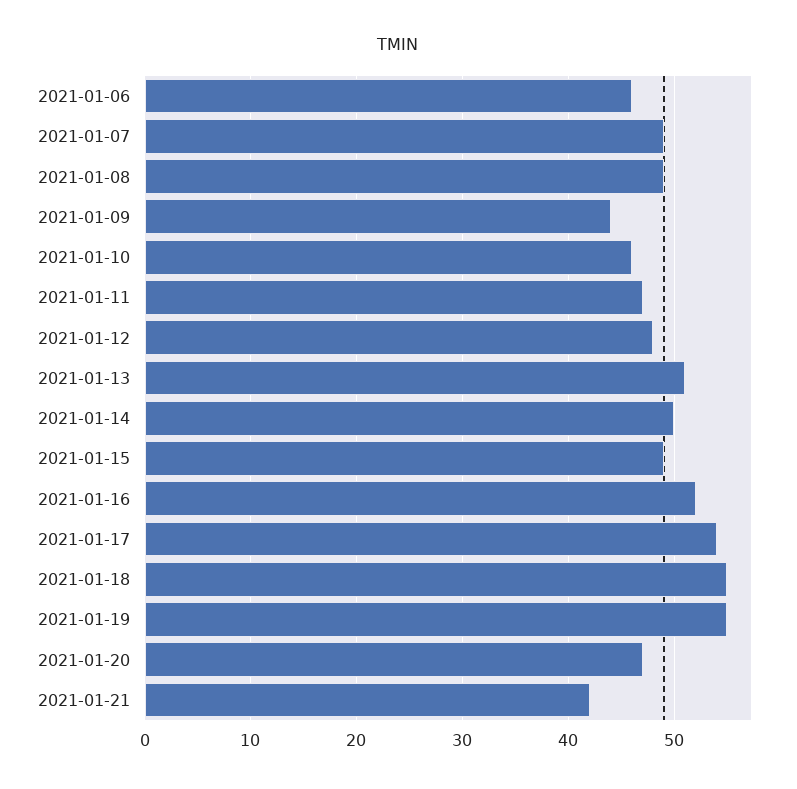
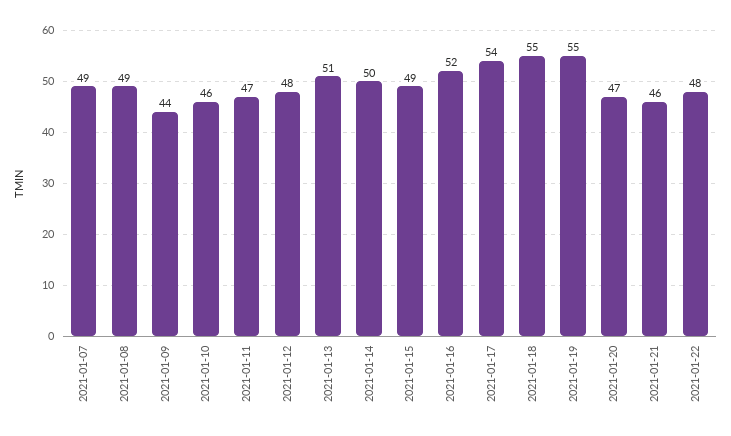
2021-01-06: 46 -> none
2021-01-21: 42 -> 46
2021-01-22: none -> 48

